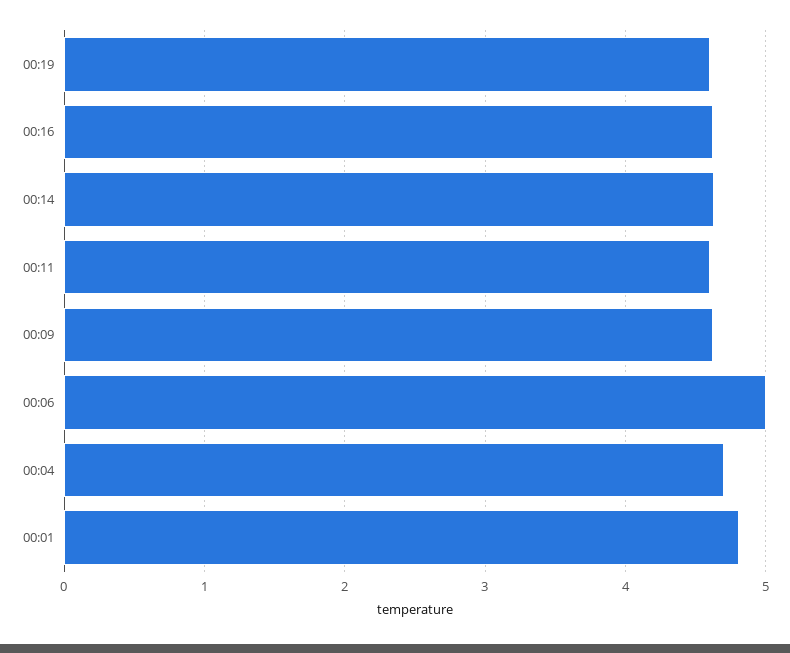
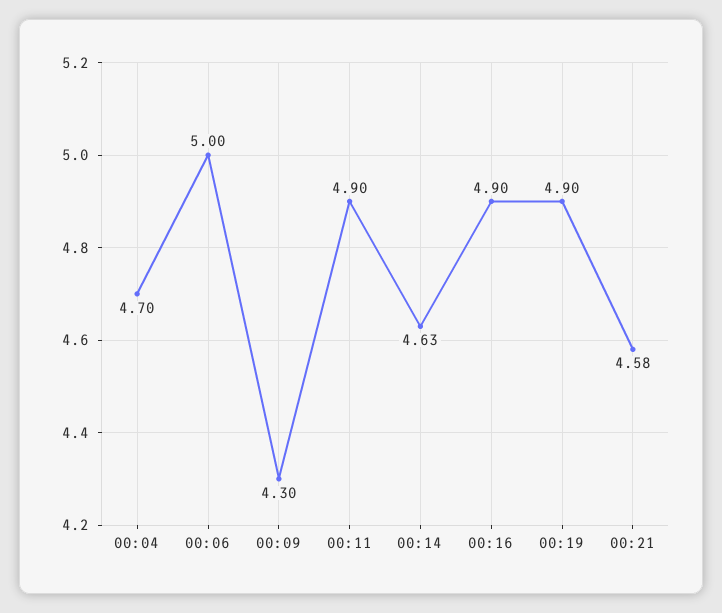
00:19: 4.6 -> 4.9
00:16: 4.6 -> 4.9
00:11: 4.6 -> 4.9
00:09: 4.6 -> 4.3
00:01: 4.8 -> none
00:21: none -> 4.58

